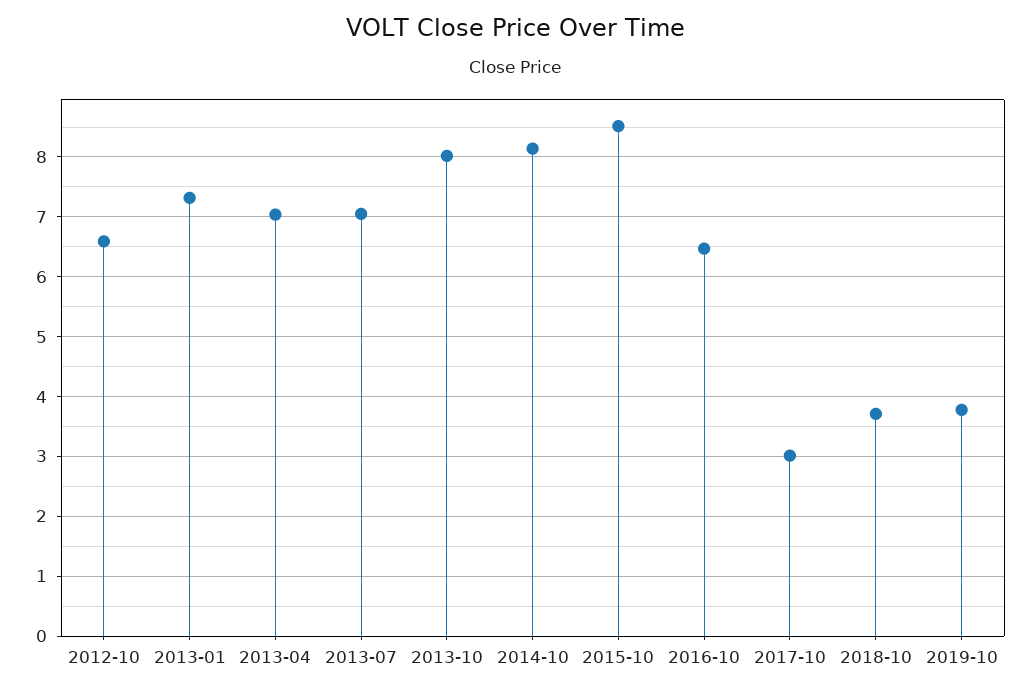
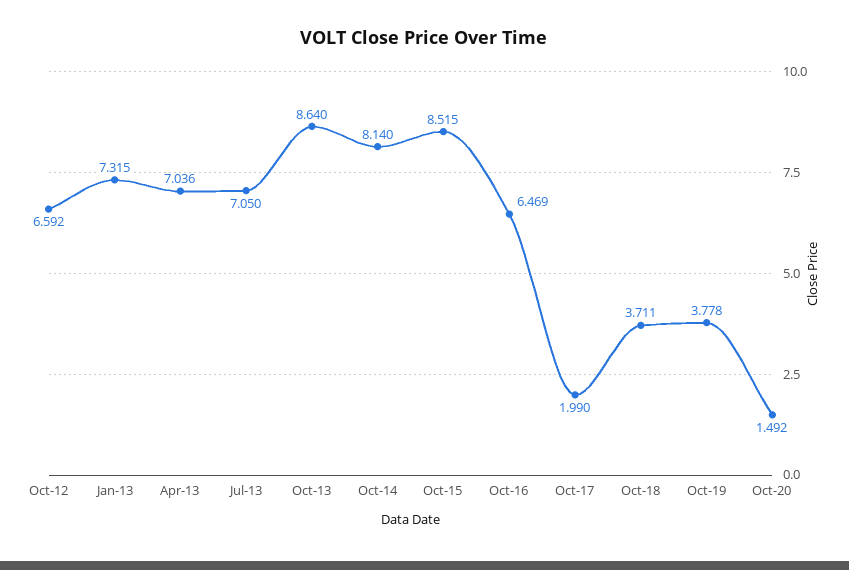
2013-10: 8 -> 8.64
2017-10: 3 -> 1.99
Oct-20: none -> 1.492

